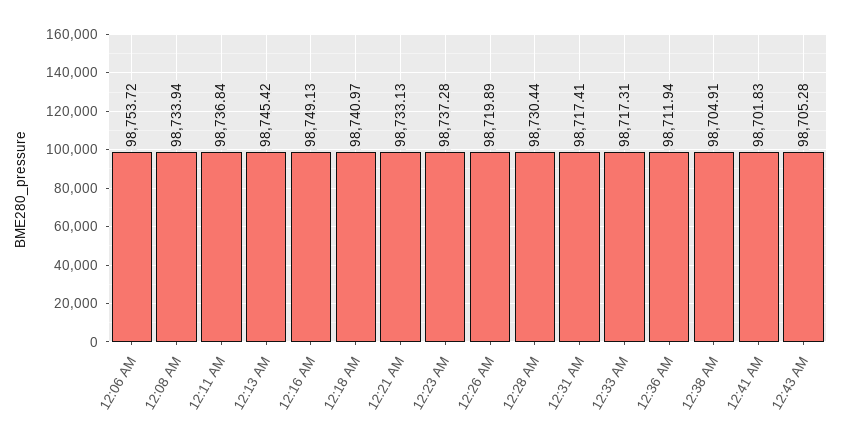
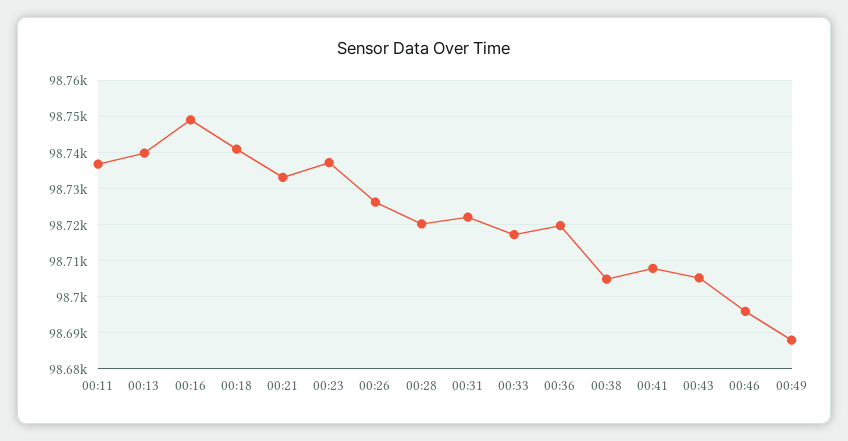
12:06 AM: 98753.72 -> none
12:08 AM: 98733.94 -> none
12:13 AM: 98745.42 -> 98740
12:26 AM: 98719.89 -> 98726
12:28 AM: 98730.44 -> 98720
12:31 AM: 98717.41 -> 98722
12:36 AM: 98711.94 -> 98720
12:41 AM: 98701.83 -> 98708
00:46: none -> 98696
00:49: none -> 98688

